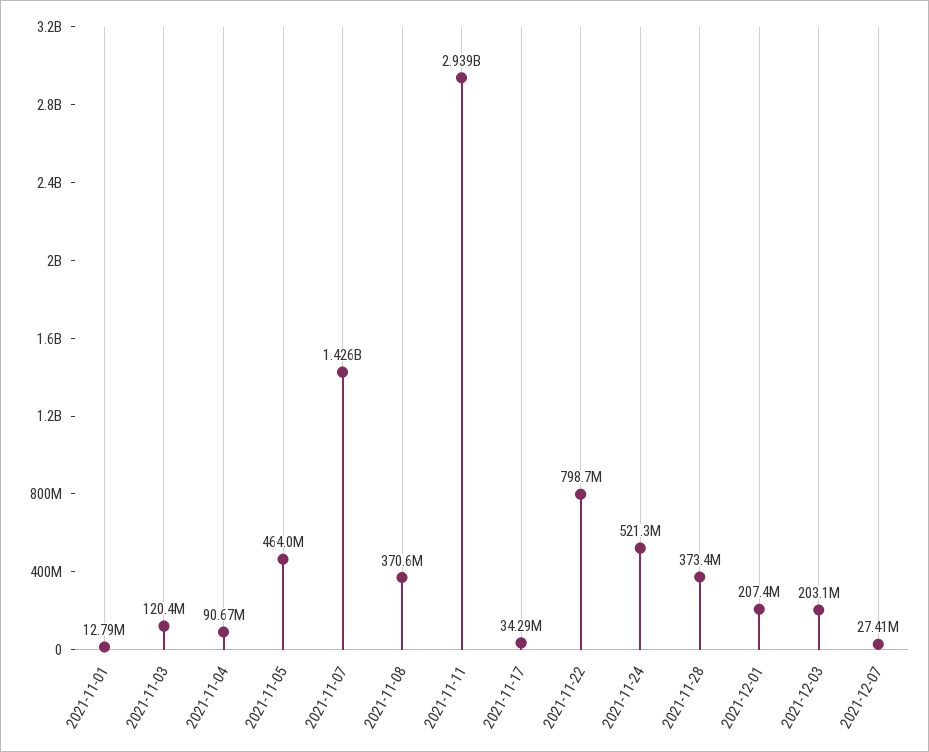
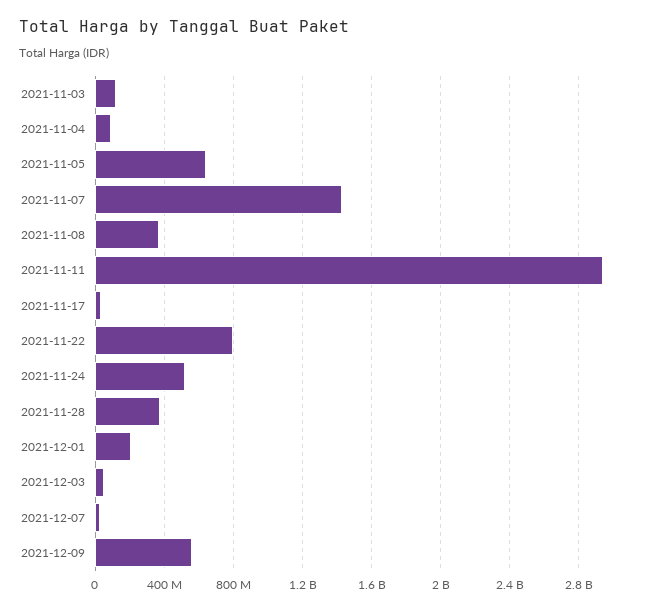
2021-11-01: 12790000 -> none
2021-11-05: 464000000 -> 650000000
2021-12-03: 203100000 -> 50000000
2021-12-09: none -> 550000000

